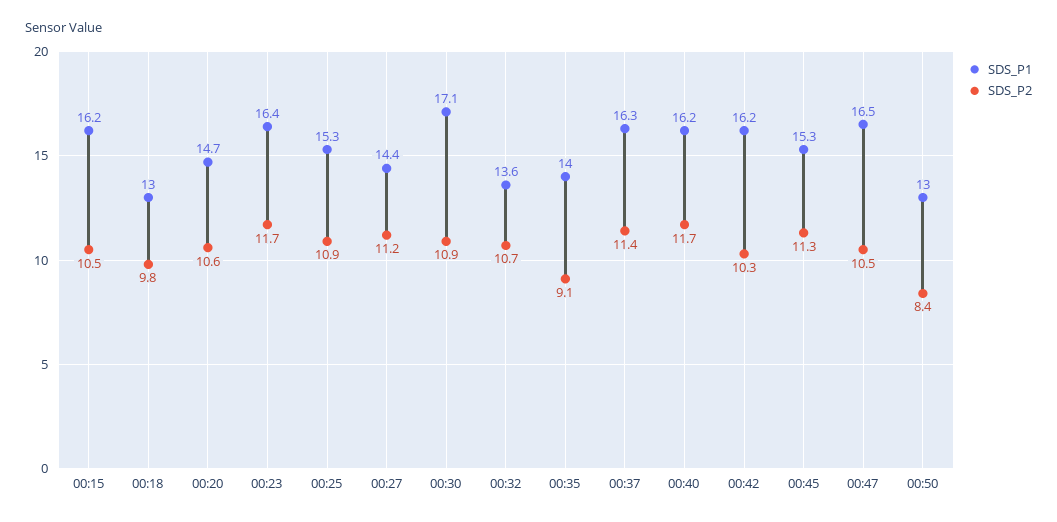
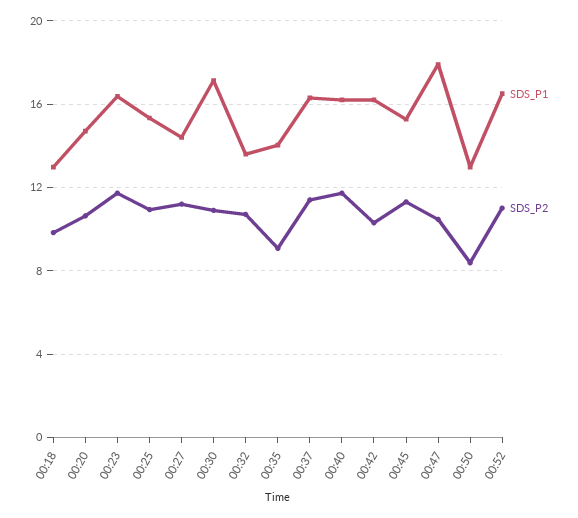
SDS_P1, 00:15: 16.2 -> none
SDS_P2, 00:15: 10.5 -> none
SDS_P1, 00:47: 16.5 -> 18
SDS_P1, 00:52: none -> 16.5
SDS_P2, 00:52: none -> 11

